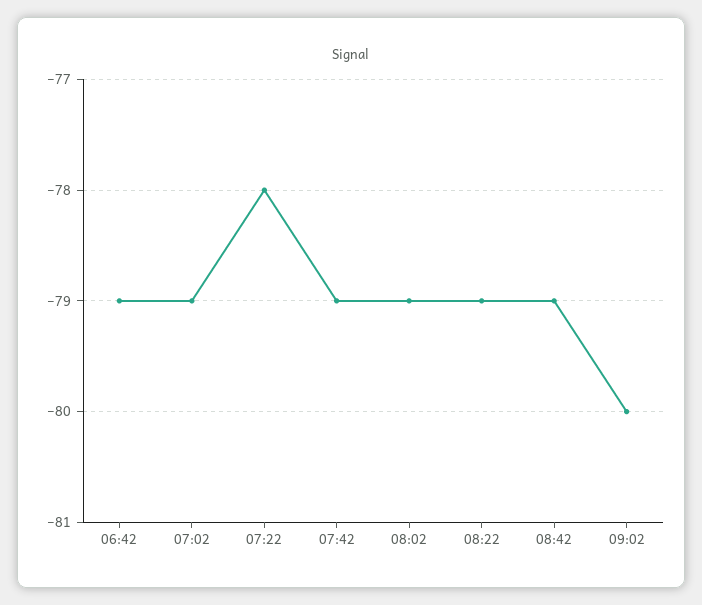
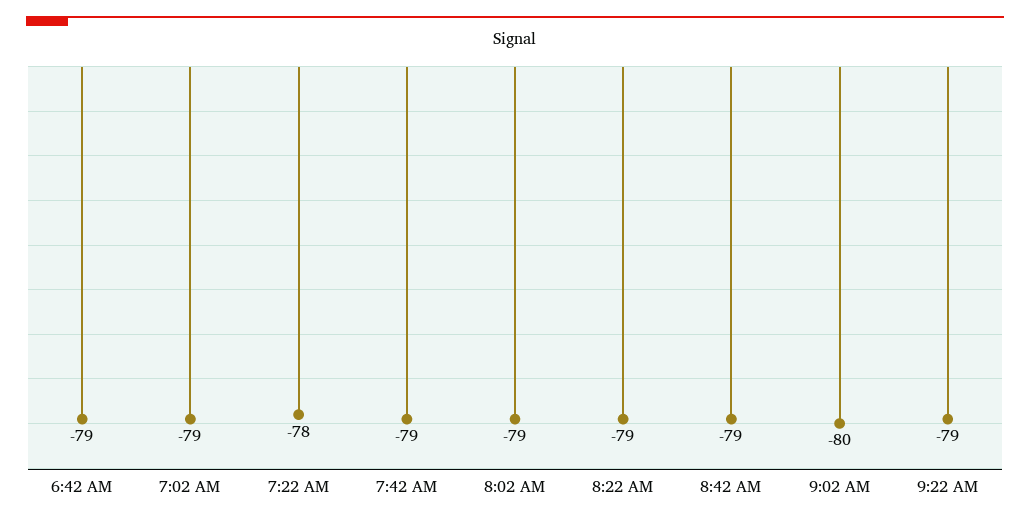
9:22 AM: none -> -79

